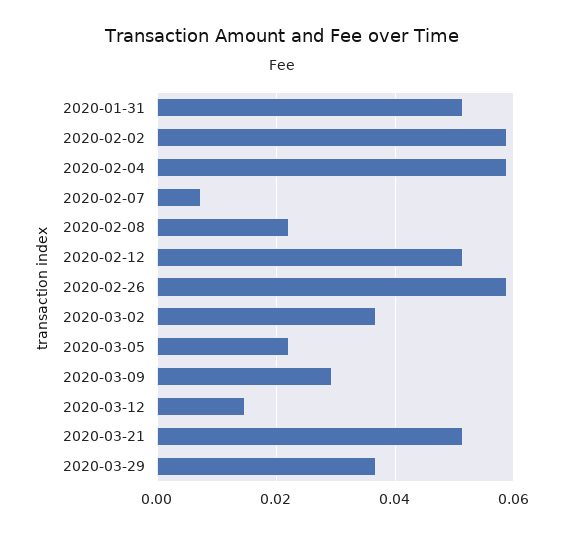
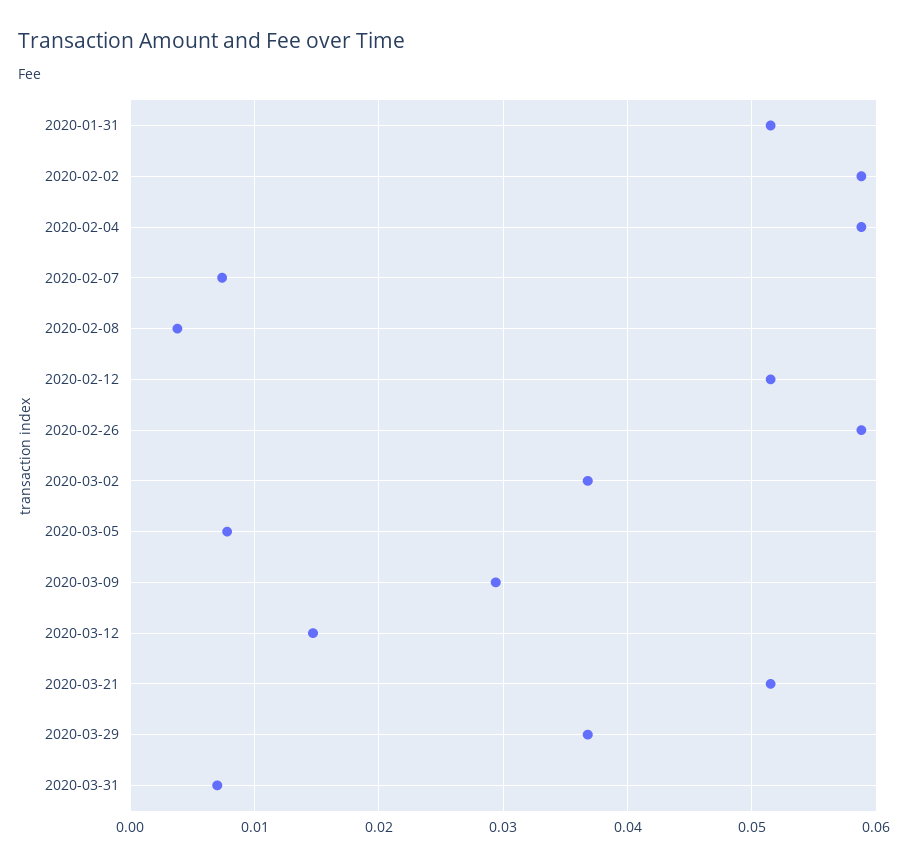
2020-02-08: 0.022 -> 0.004
2020-03-05: 0.022 -> 0.008
2020-03-31: none -> 0.007

